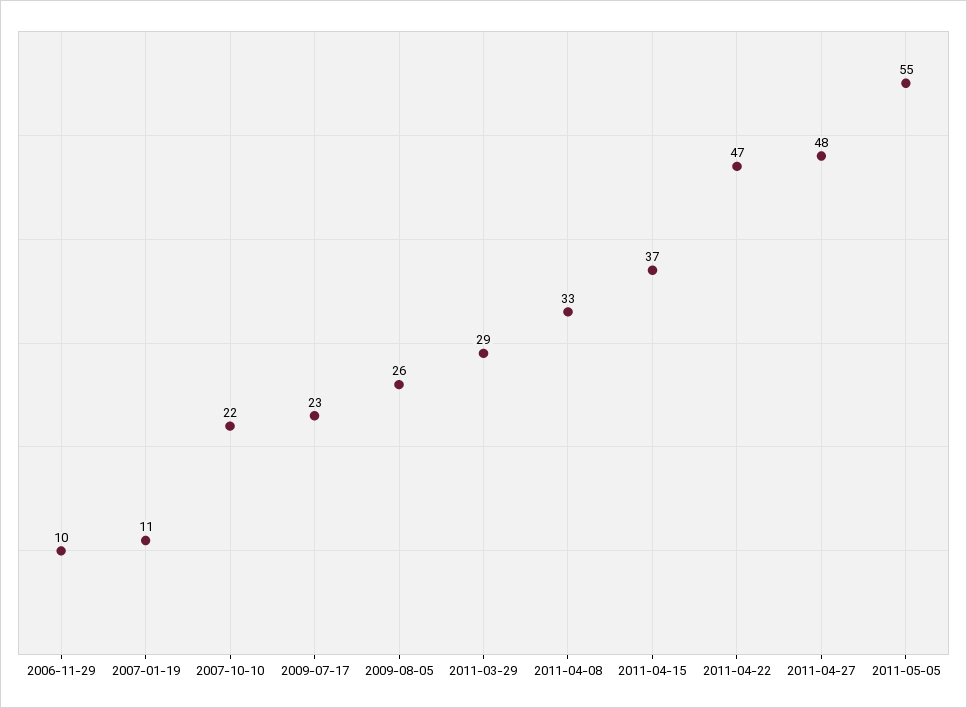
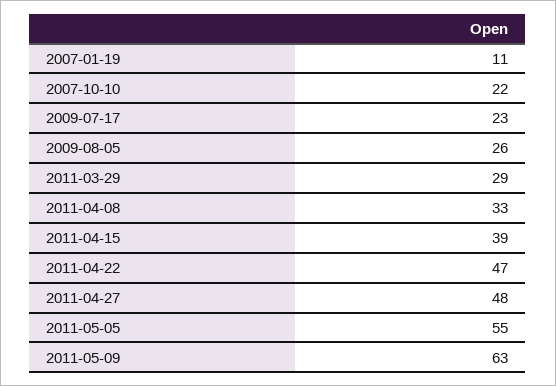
2006-11-29: 10 -> none
2011-04-15: 37 -> 39
2011-05-09: none -> 63

